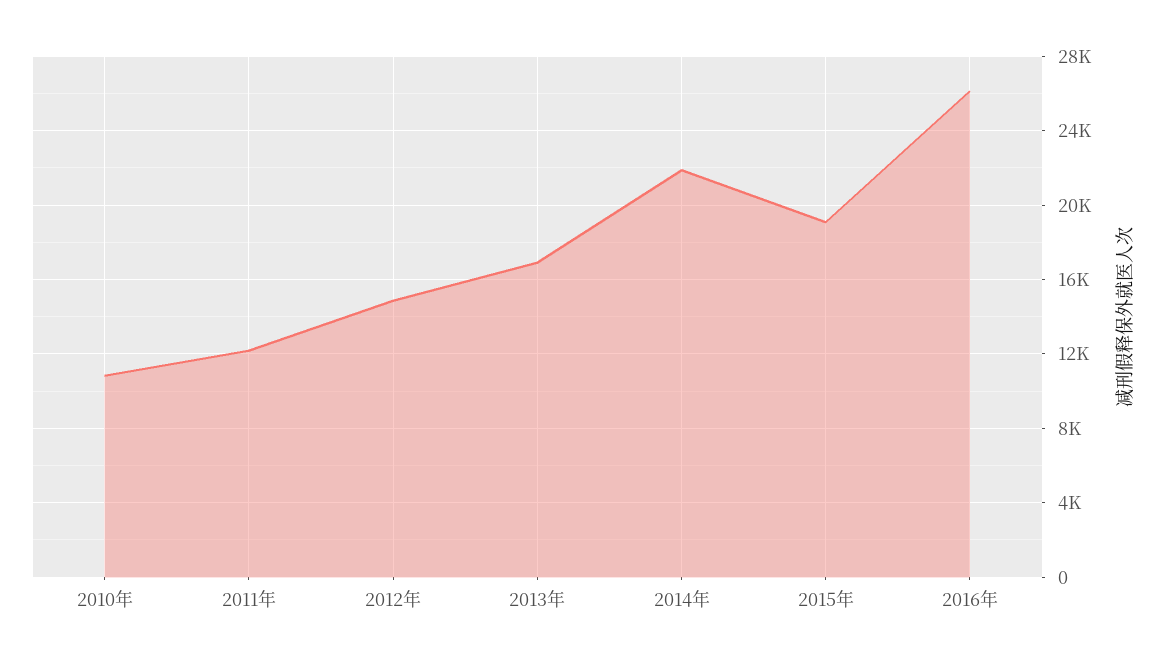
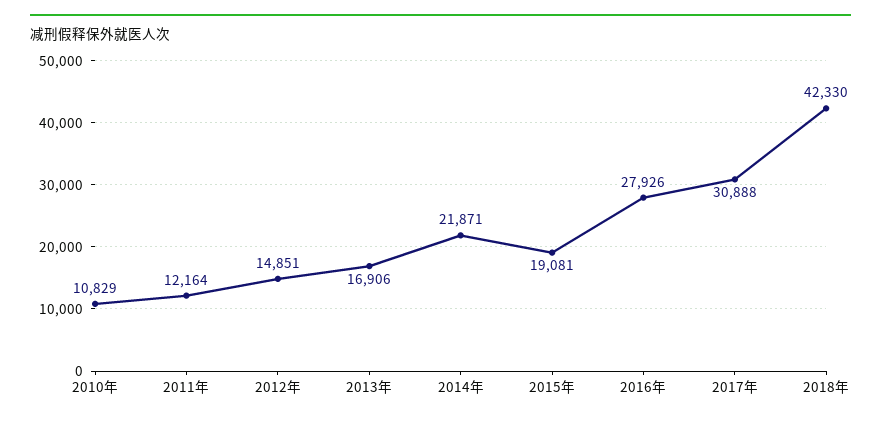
2016年: 26000 -> 27926
2017年: none -> 30888
2018年: none -> 42330

